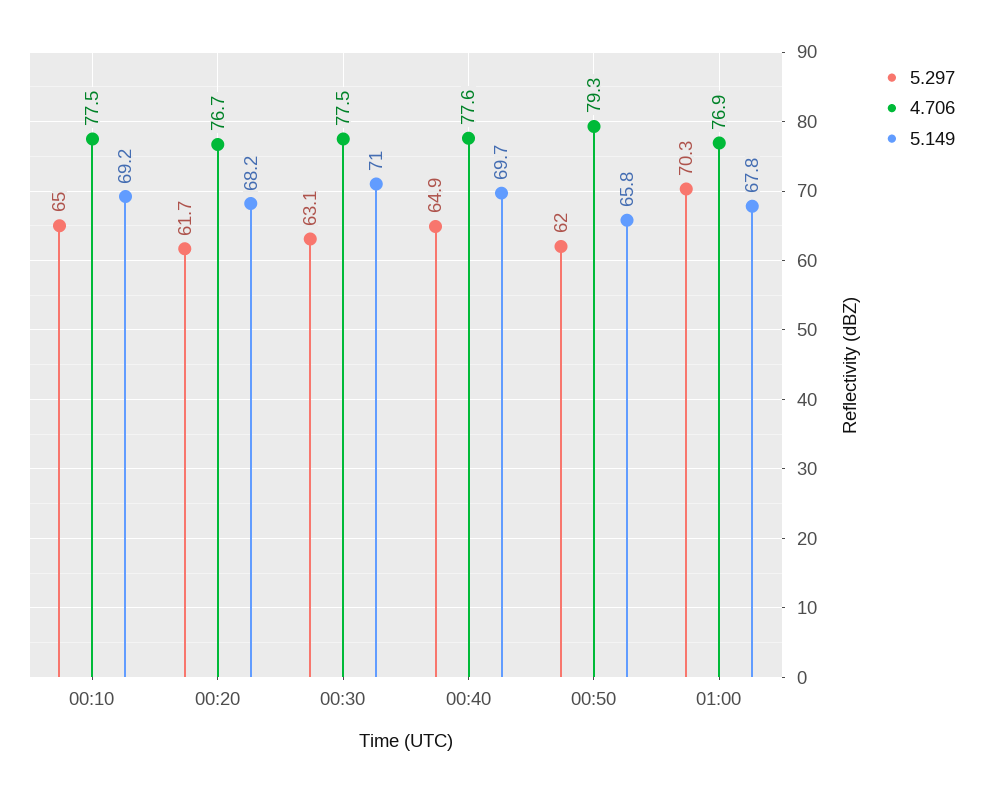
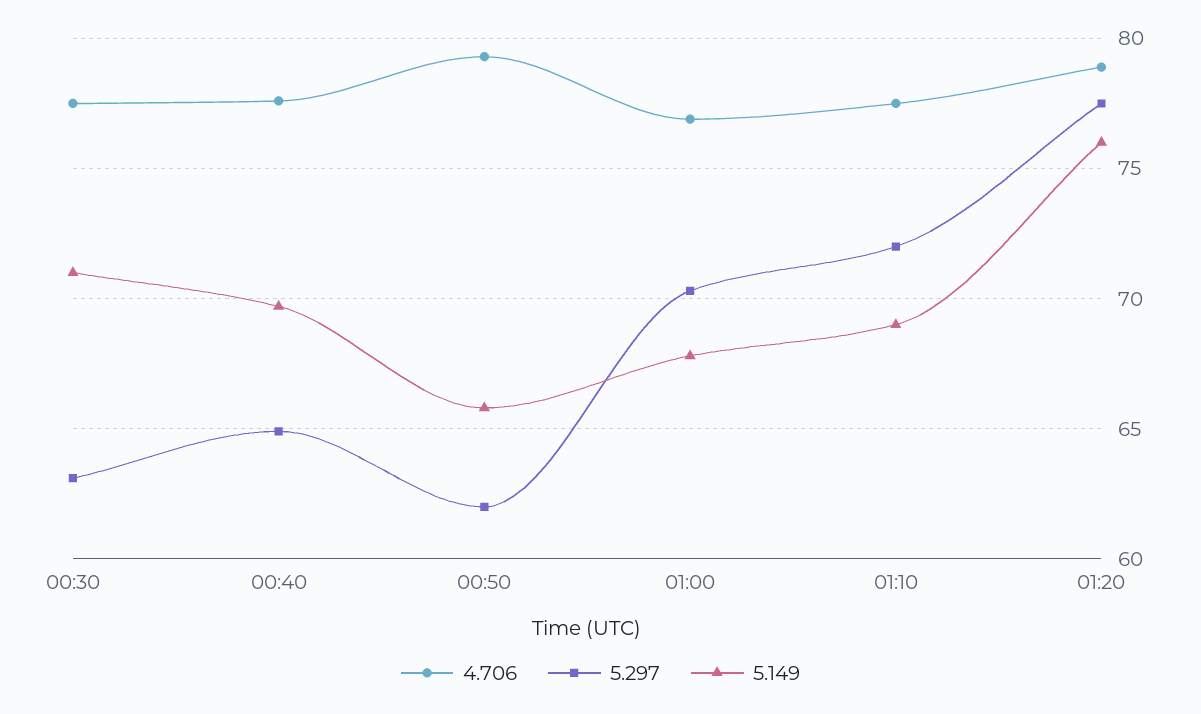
5.297, 00:10: 65 -> none
4.706, 00:10: 77.5 -> none
5.149, 00:10: 69.2 -> none
5.297, 00:20: 61.7 -> none
4.706, 00:20: 76.7 -> none
5.149, 00:20: 68.2 -> none
4.706, 01:10: none -> 77.5
5.297, 01:10: none -> 72
5.149, 01:10: none -> 69
4.706, 01:20: none -> 79
5.297, 01:20: none -> 77.5
5.149, 01:20: none -> 76

